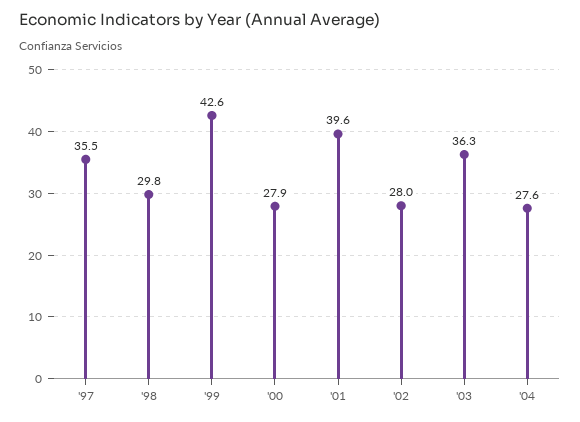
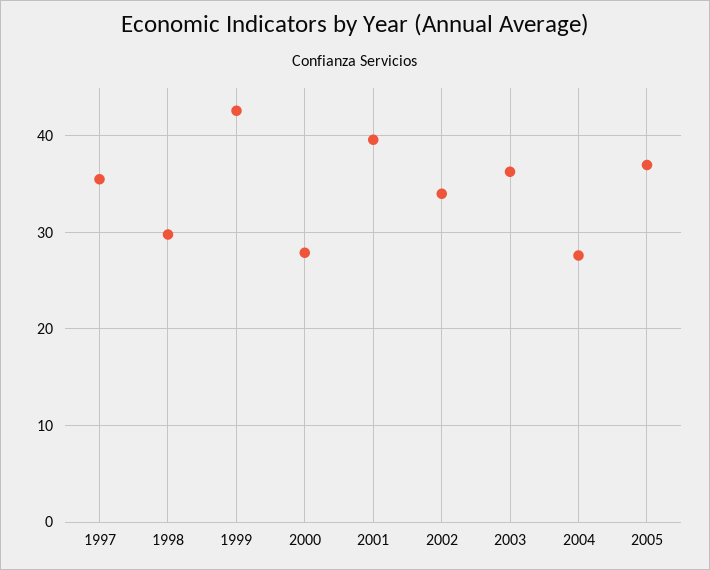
'02: 28 -> 34
2005: none -> 37

